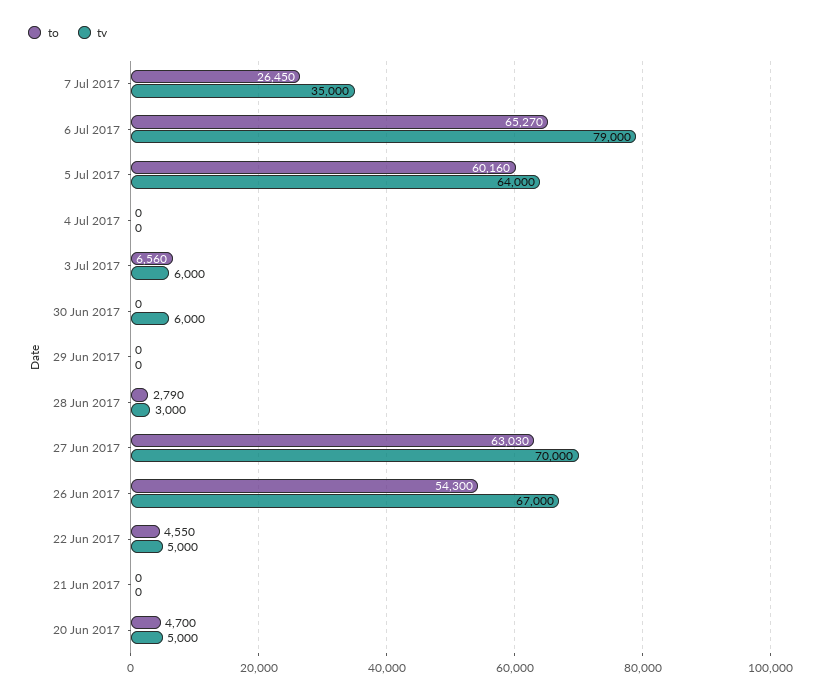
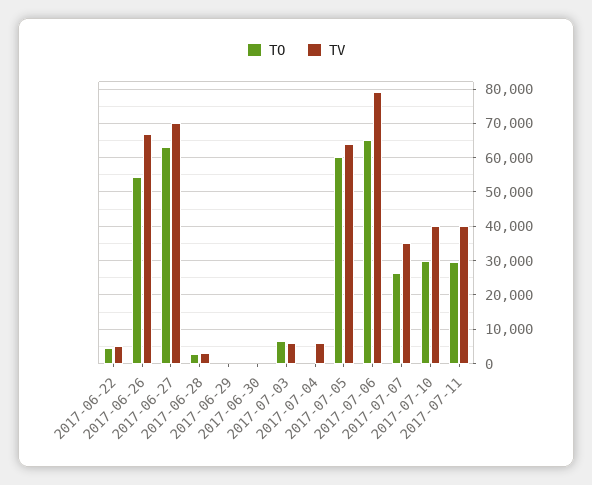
tv, 4 Jul 2017: 0 -> 6000
tv, 30 Jun 2017: 6000 -> 0
to, 21 Jun 2017: 0 -> none
tv, 21 Jun 2017: 0 -> none
to, 20 Jun 2017: 4700 -> none
tv, 20 Jun 2017: 5000 -> none
to, 2017-07-10: none -> 30000
tv, 2017-07-10: none -> 40000
to, 2017-07-11: none -> 30000
tv, 2017-07-11: none -> 40000

